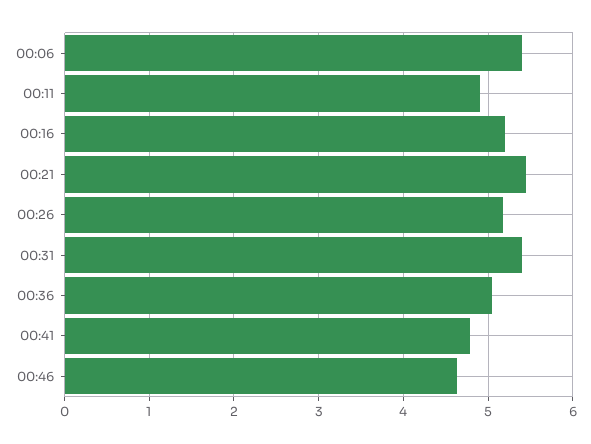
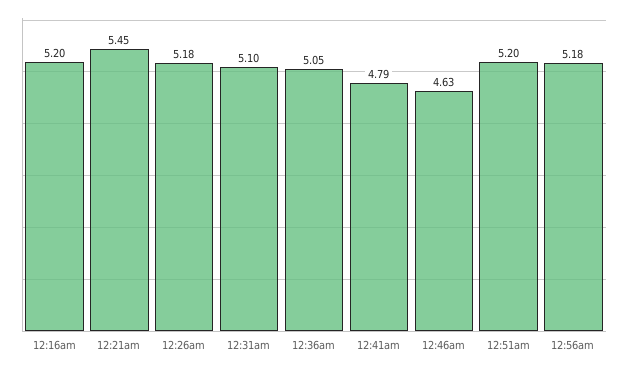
00:06: 5.4 -> none
00:11: 4.9 -> none
00:31: 5.4 -> 5.1
12:51am: none -> 5.2
12:56am: none -> 5.18

